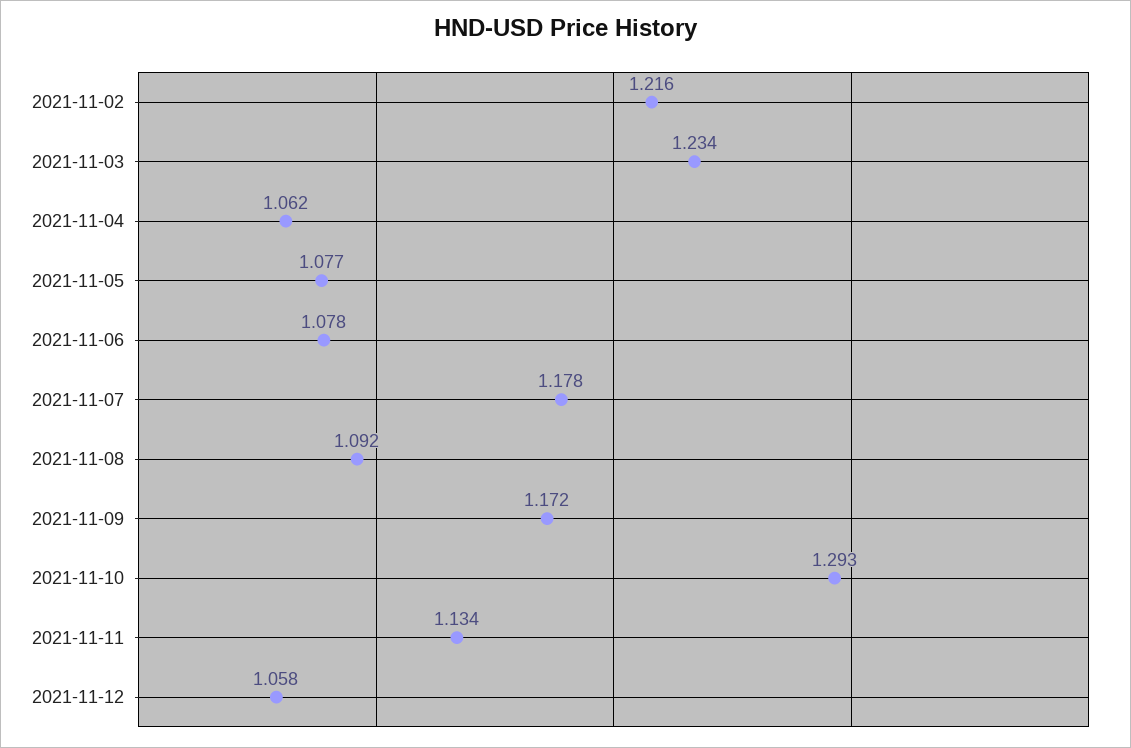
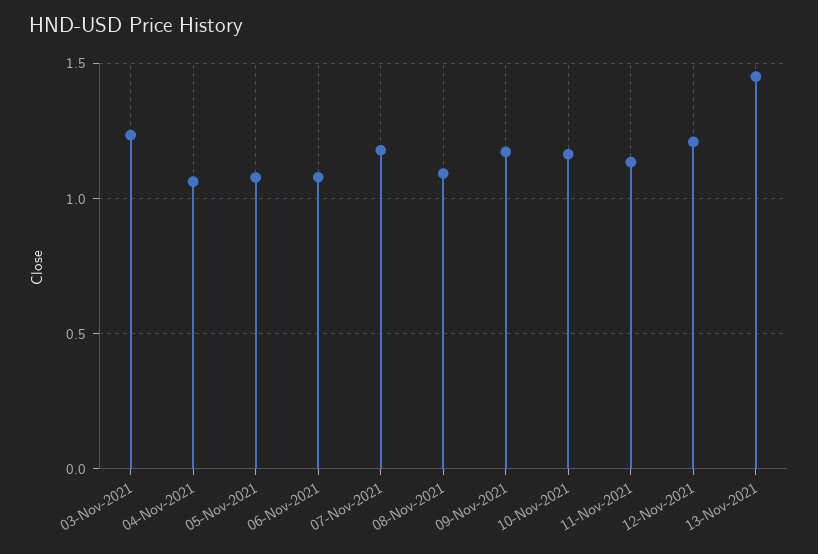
2021-11-02: 1.216 -> none
2021-11-10: 1.293 -> 1.15
2021-11-12: 1.058 -> 1.2
13-Nov-2021: none -> 1.45

